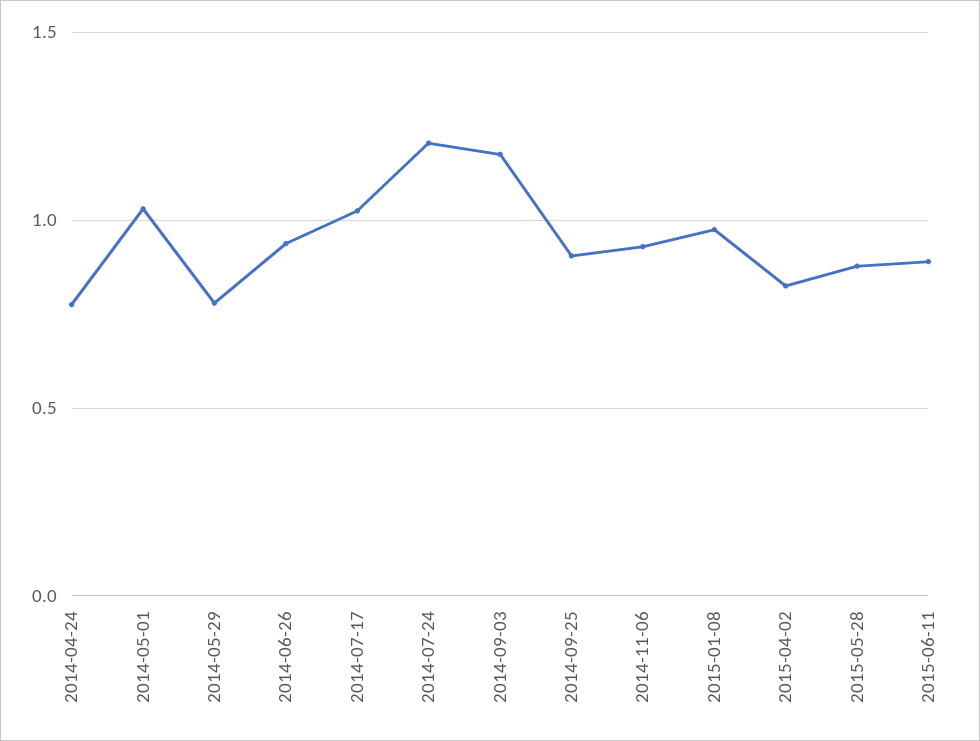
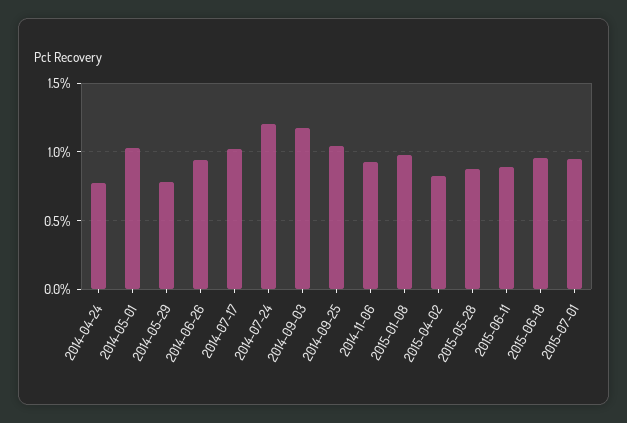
2014-09-25: 0.9 -> 1.05
2015-06-18: none -> 0.95
2015-07-01: none -> 0.95

